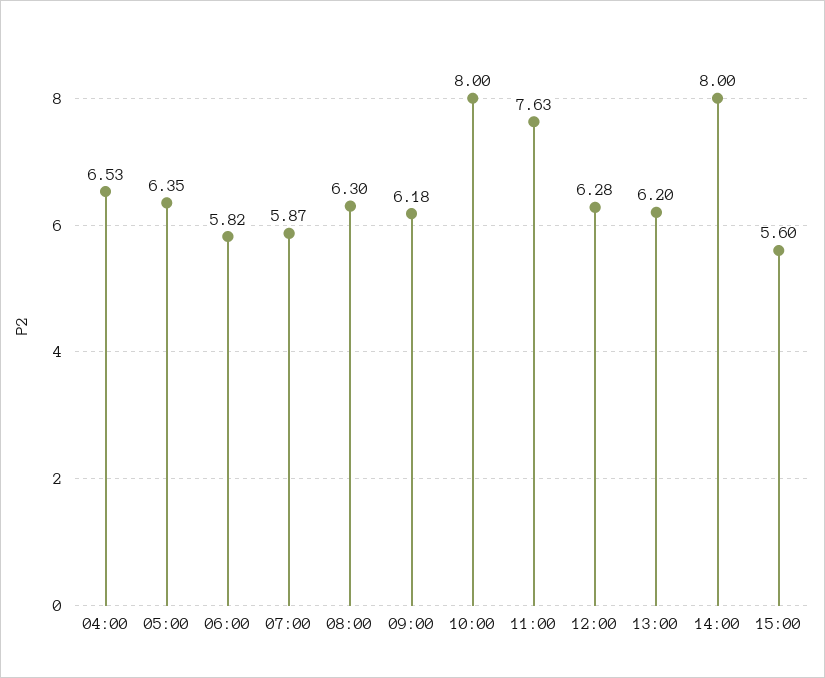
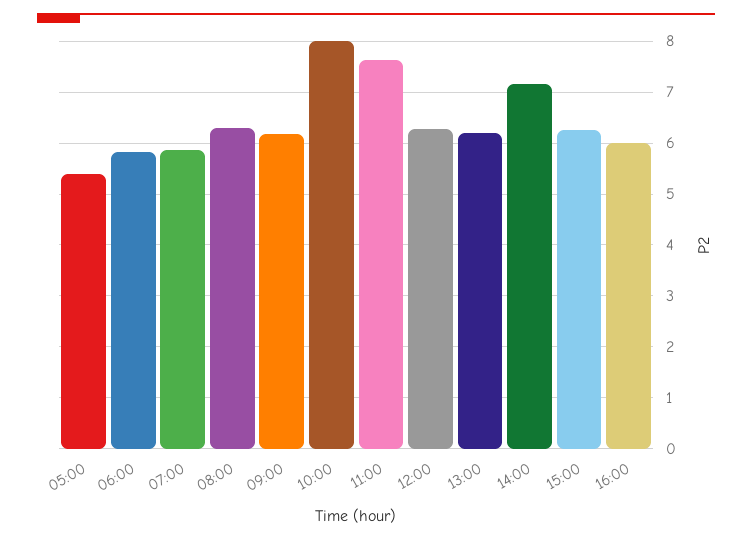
04:00: 6.53 -> none
05:00: 6.35 -> 5.4
14:00: 8 -> 7.2
15:00: 5.6 -> 6.2
16:00: none -> 6

